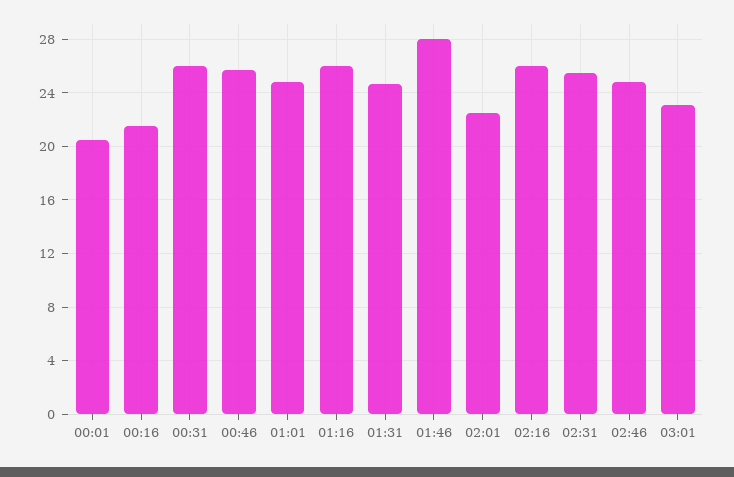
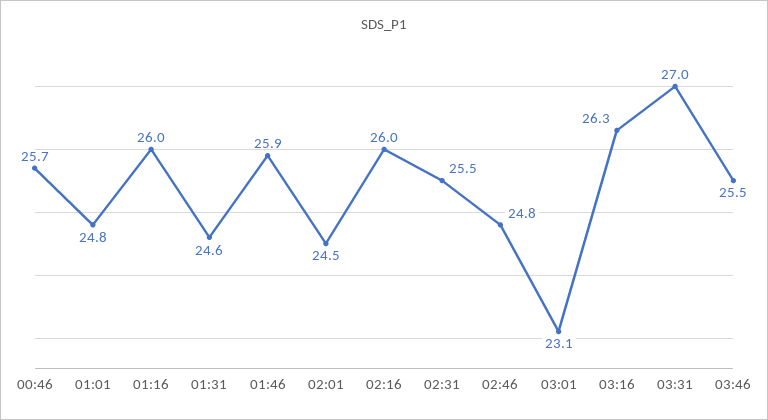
00:01: 20.5 -> none
00:16: 21.5 -> none
00:31: 26 -> none
01:46: 28 -> 25.9
02:01: 22.5 -> 24.5
03:16: none -> 26.3
03:31: none -> 27
03:46: none -> 25.5

